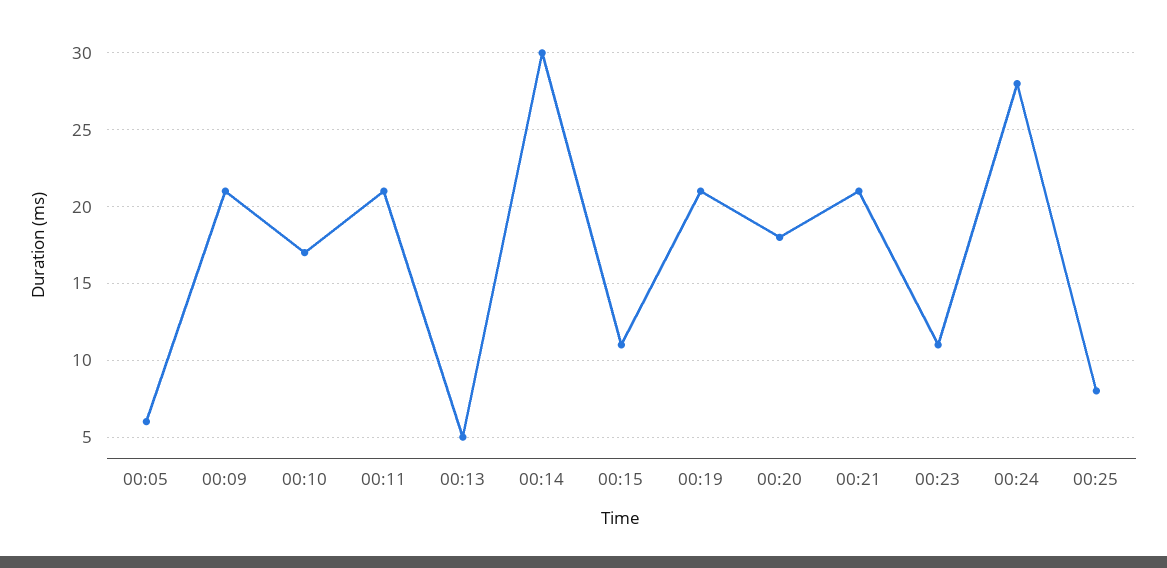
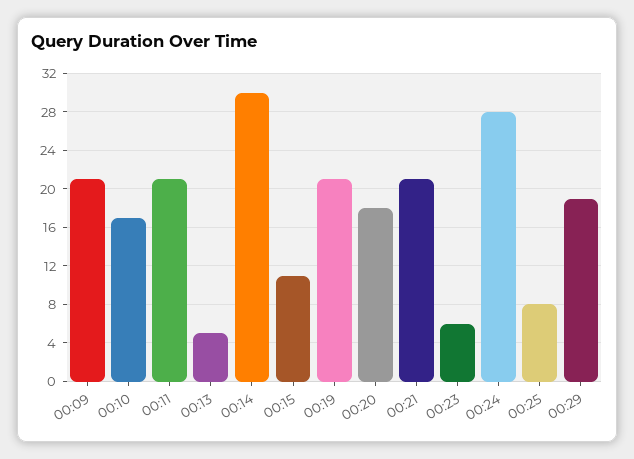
00:05: 6 -> none
00:23: 11 -> 6
00:29: none -> 19

